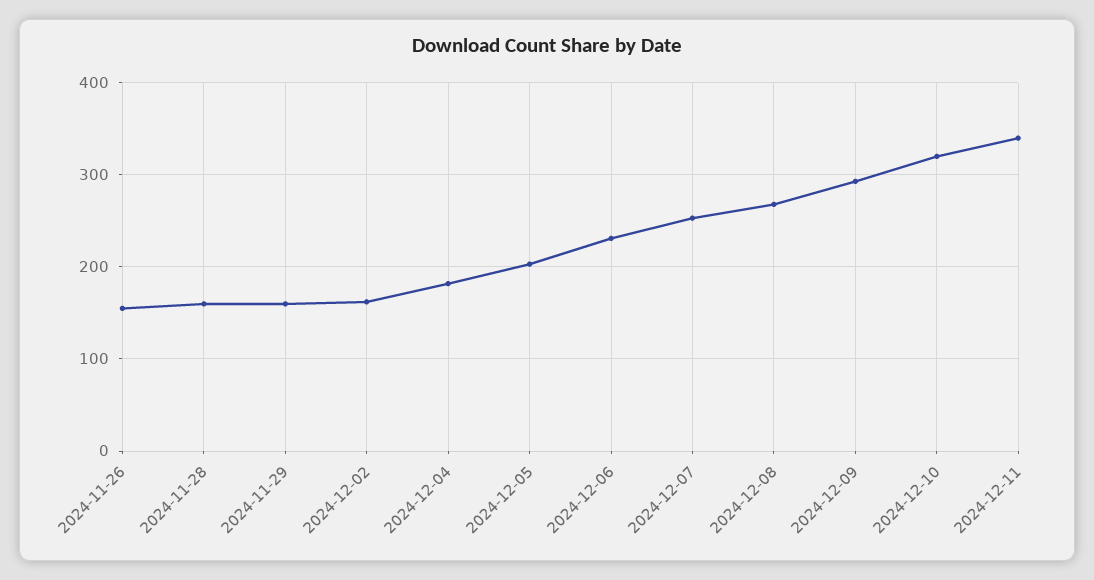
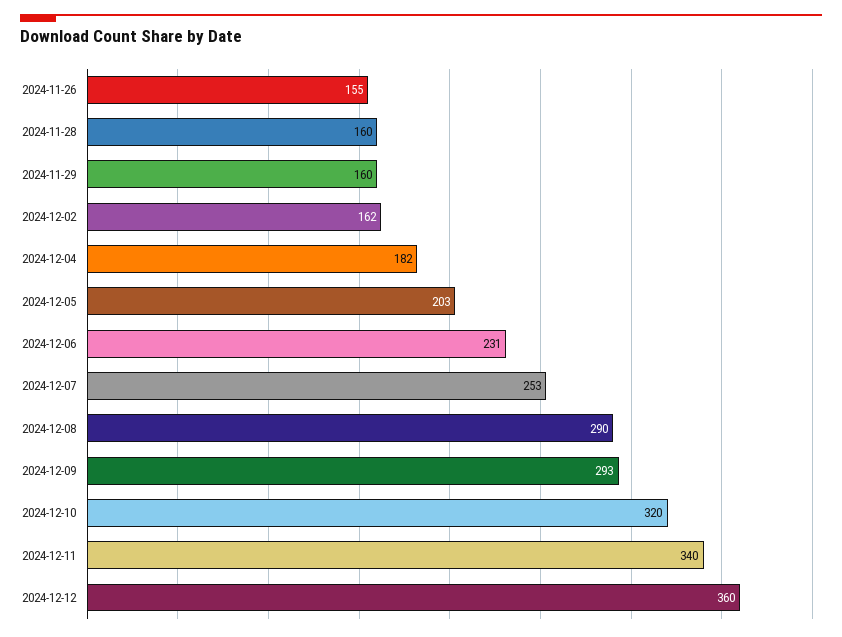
2024-12-08: 270 -> 290
2024-12-12: none -> 360

